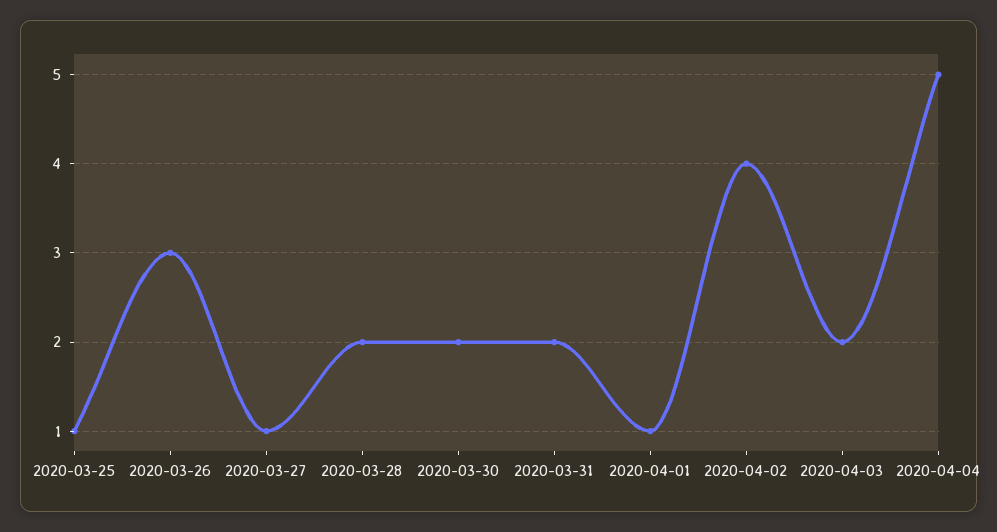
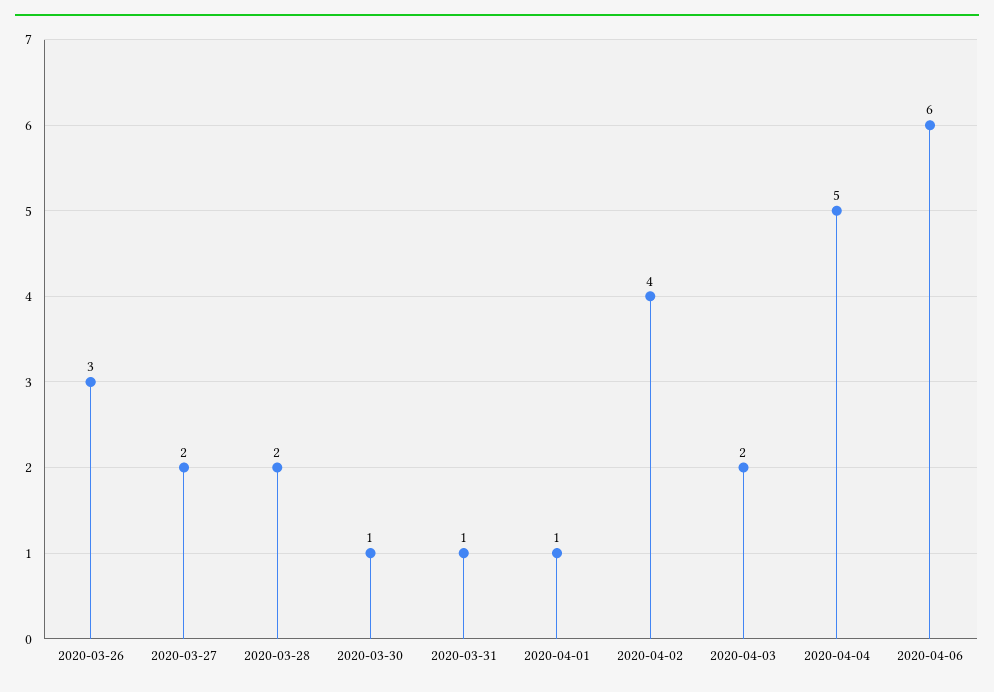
2020-03-25: 1 -> none
2020-03-27: 1 -> 2
2020-03-30: 2 -> 1
2020-03-31: 2 -> 1
2020-04-06: none -> 6

